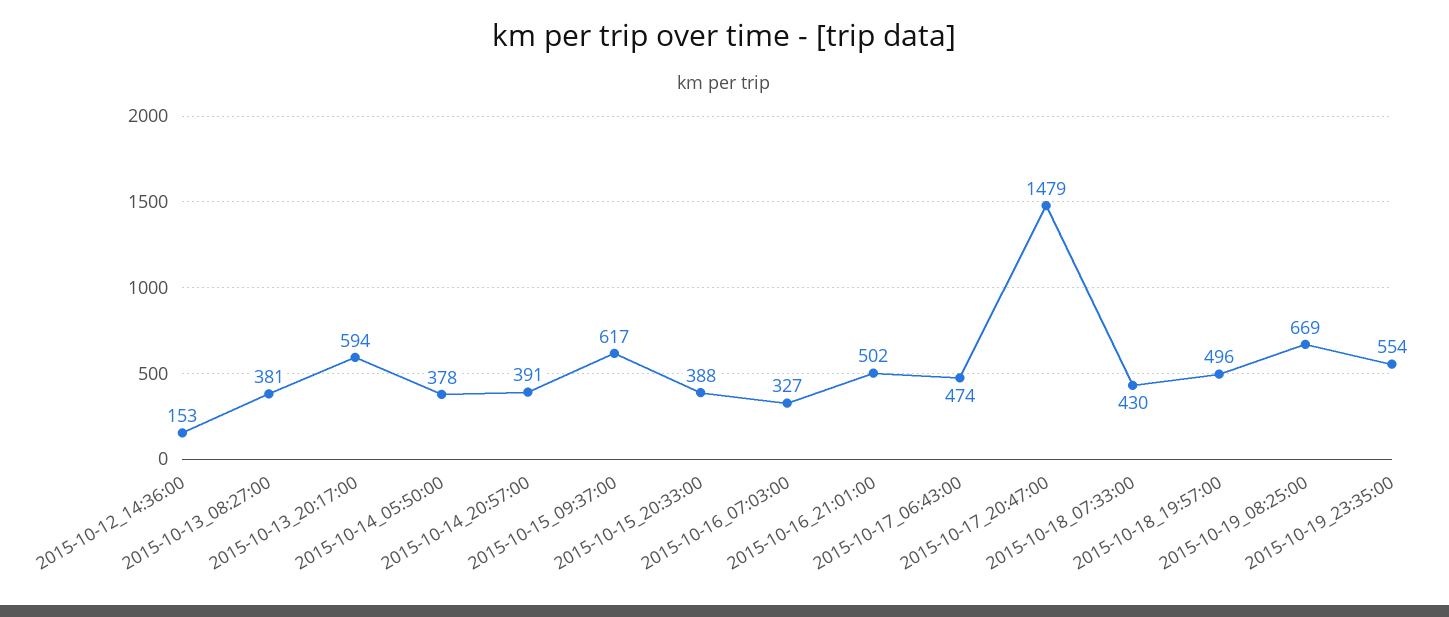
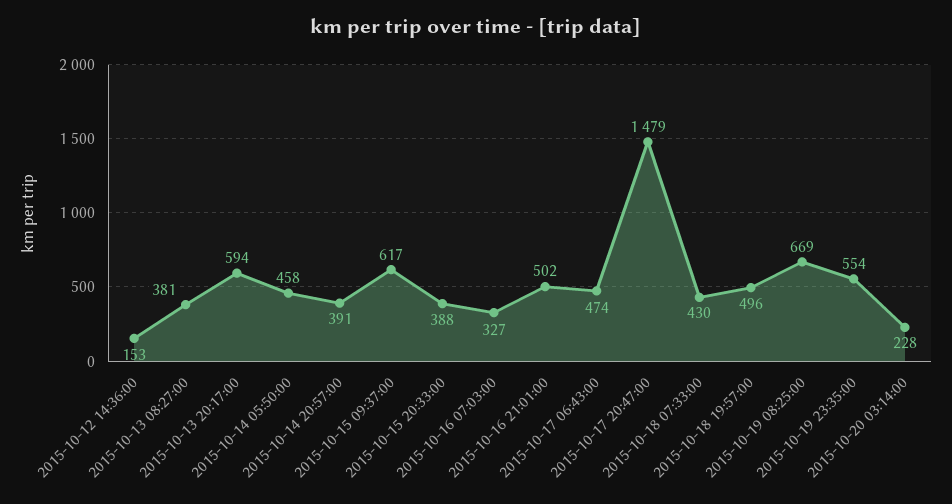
2015-10-14_05:50:00: 378 -> 458
2015-10-20 03:14:00: none -> 228

